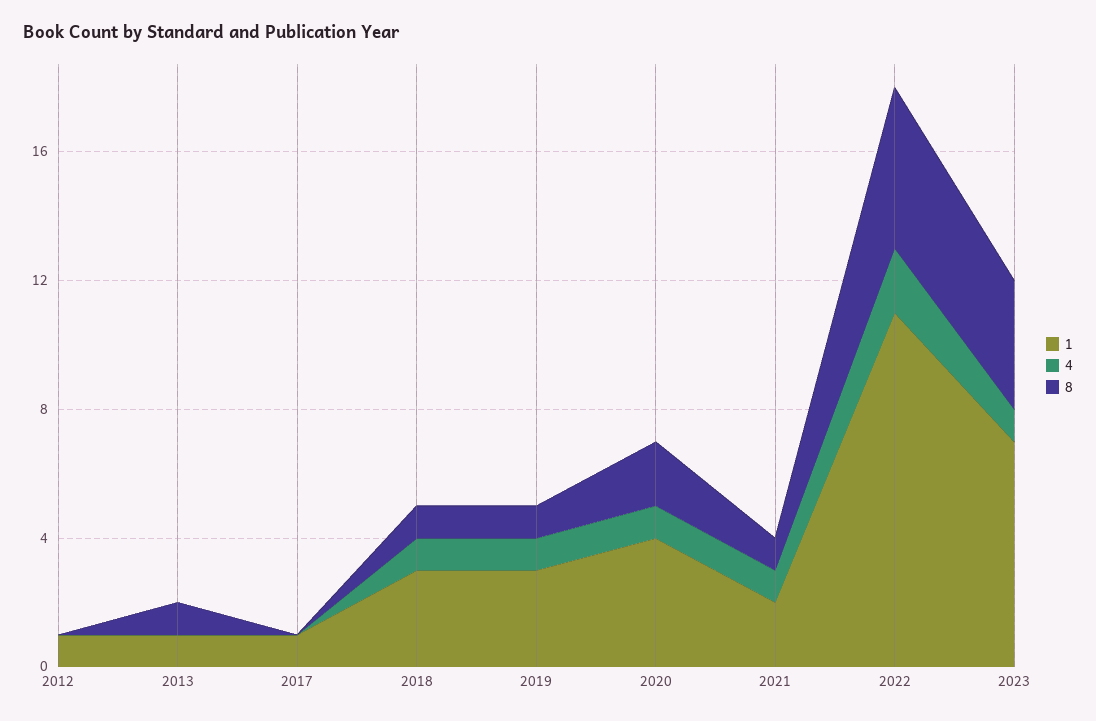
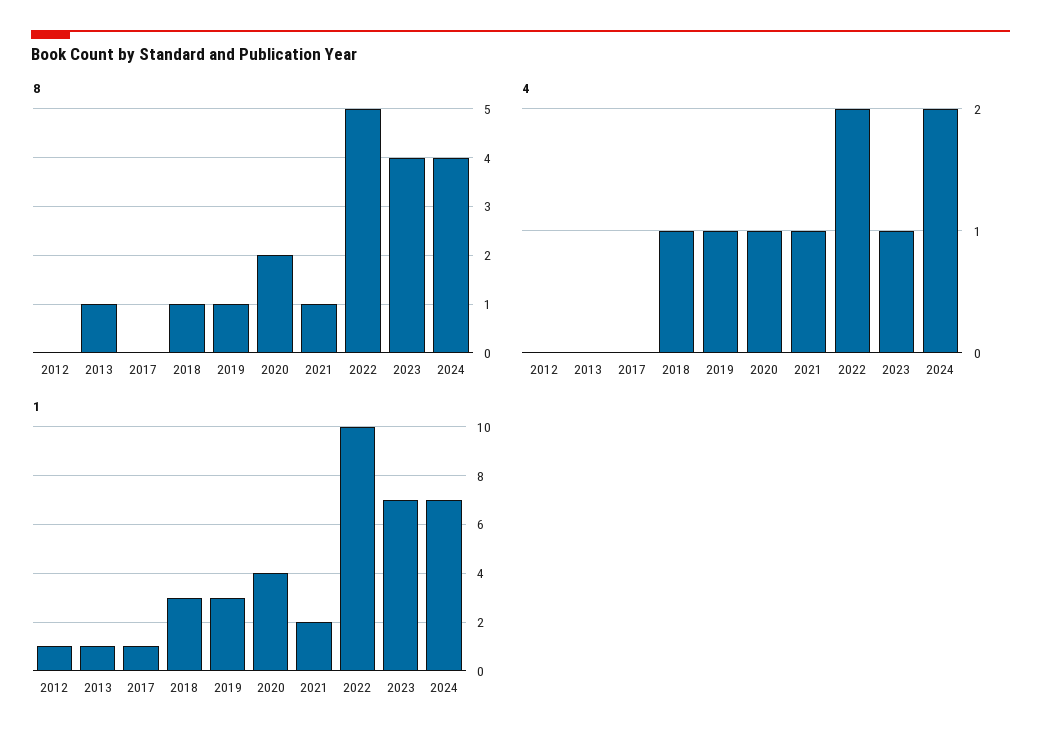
1, 2022: 11 -> 10
8, 2024: none -> 4
4, 2024: none -> 2
1, 2024: none -> 7

